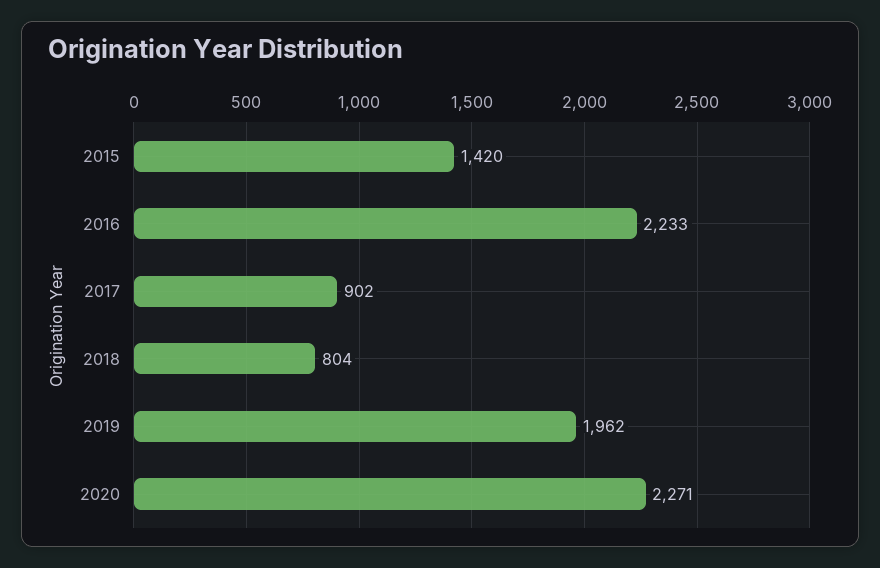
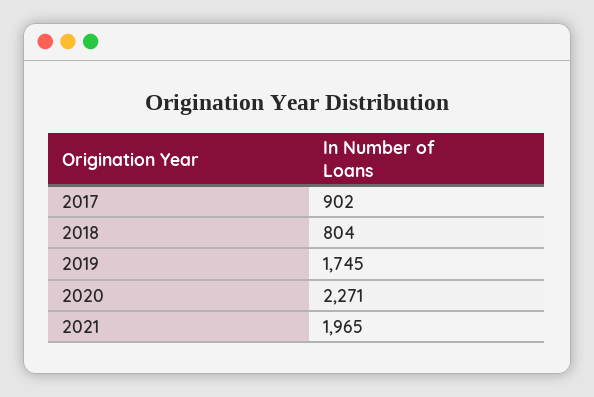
2015: 1420 -> none
2016: 2233 -> none
2019: 1962 -> 1745
2021: none -> 1965

